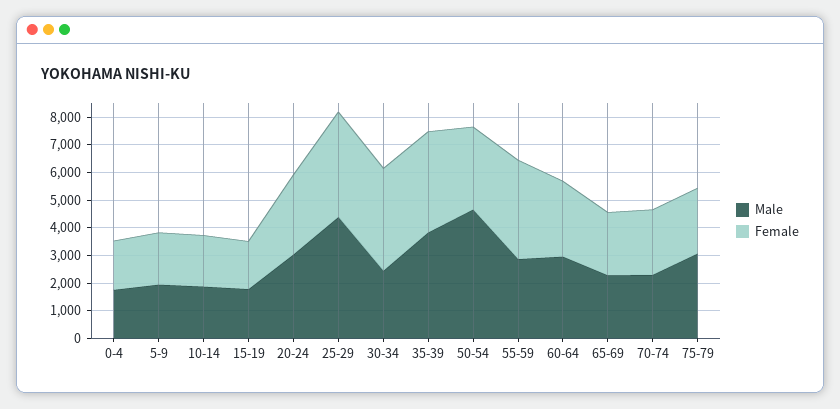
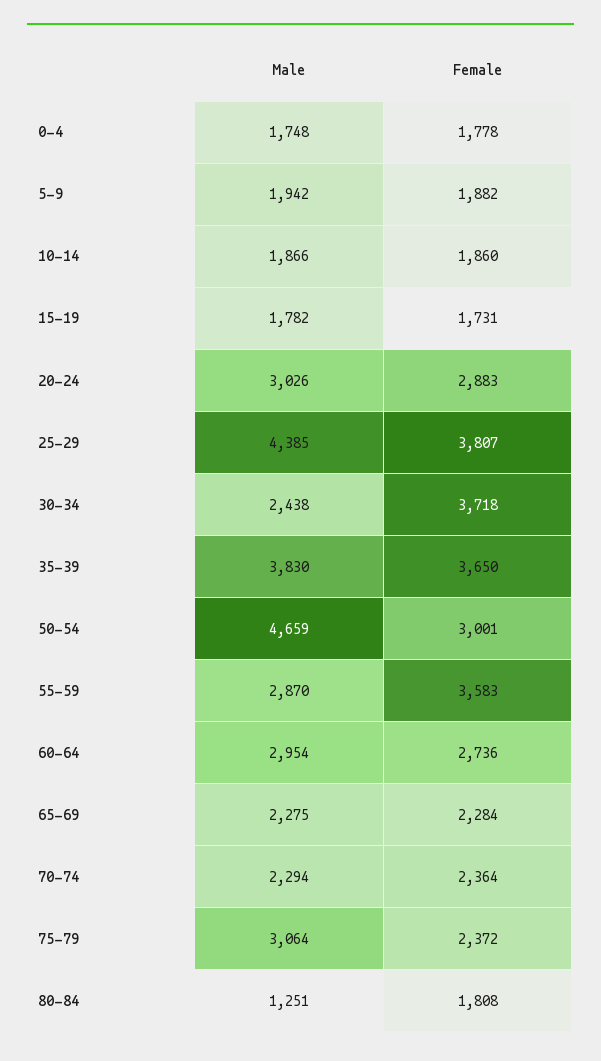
Male, 80-84: none -> 1251
Female, 80-84: none -> 1808

